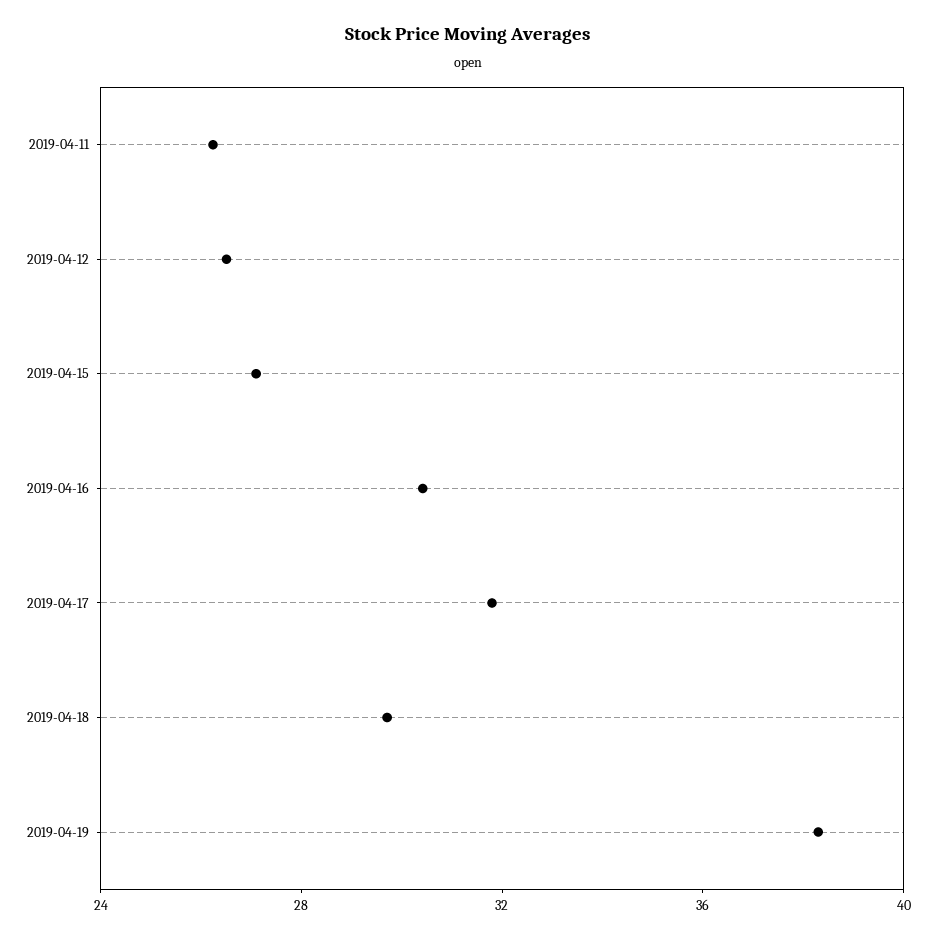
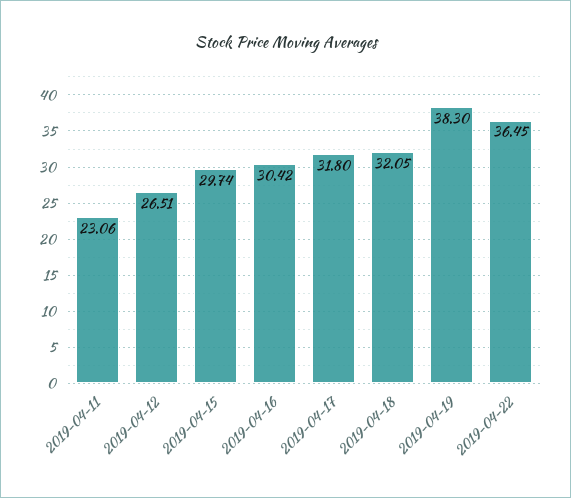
2019-04-11: 26 -> 23.06
2019-04-15: 27 -> 29.74
2019-04-18: 30 -> 32.05
2019-04-22: none -> 36.45

